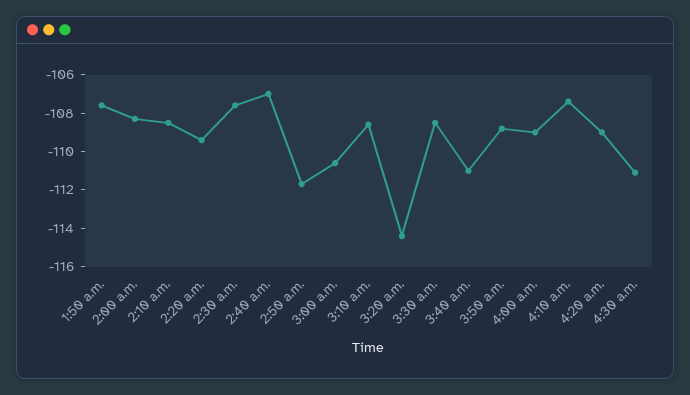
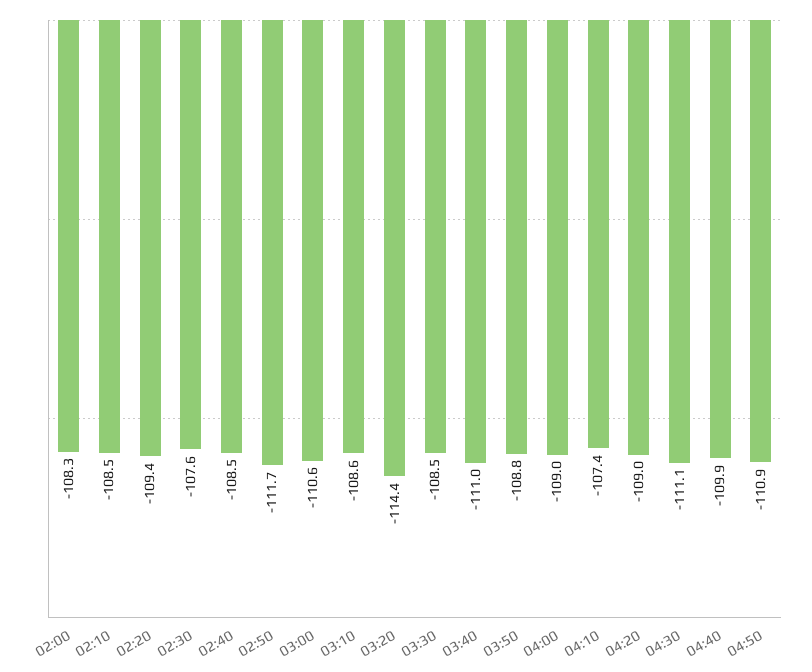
1:50 a.m.: -107.5 -> none
2:40 a.m.: -107 -> -108.5
04:40: none -> -109.9
04:50: none -> -110.9

